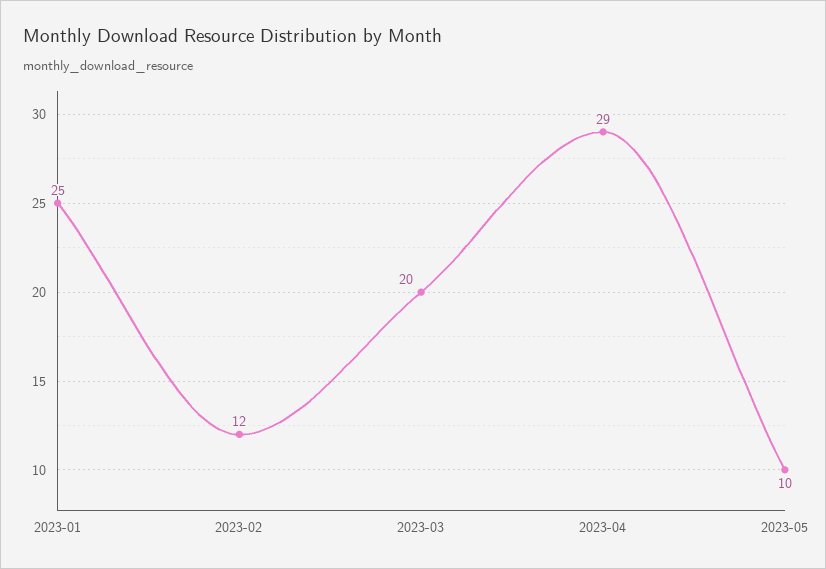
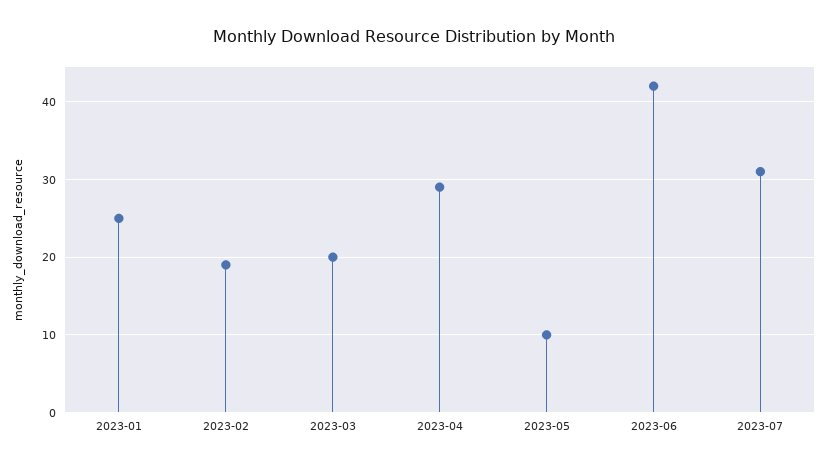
2023-02: 12 -> 19
2023-06: none -> 42
2023-07: none -> 31

